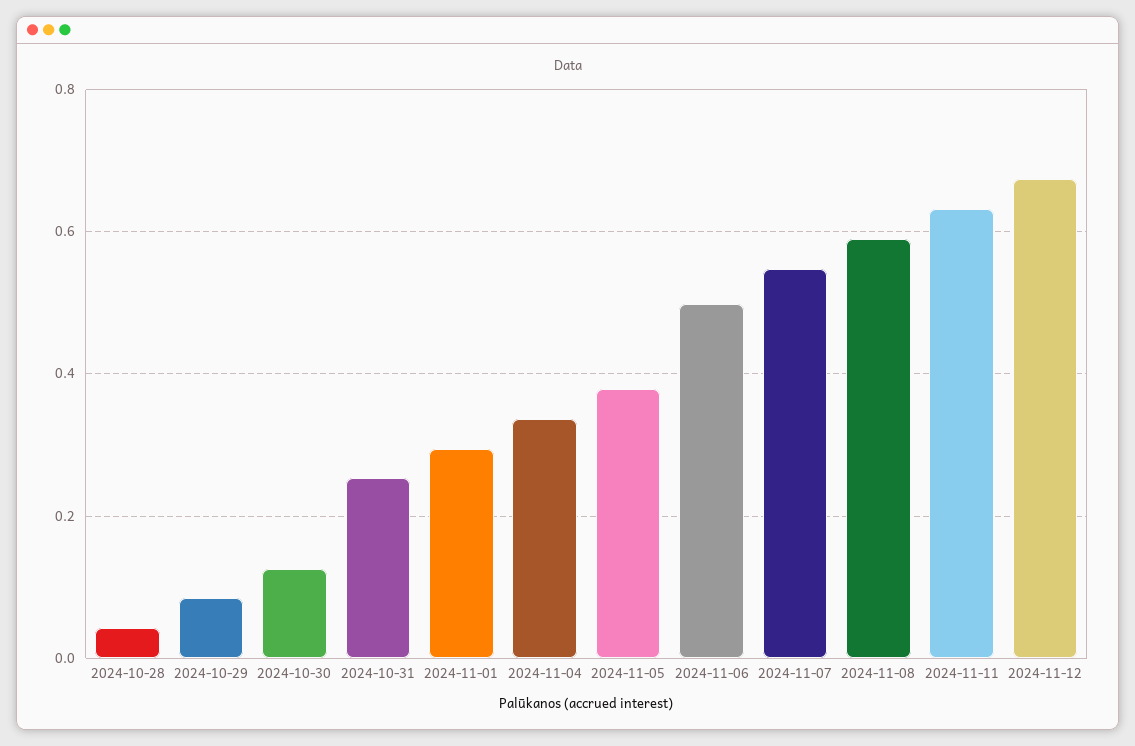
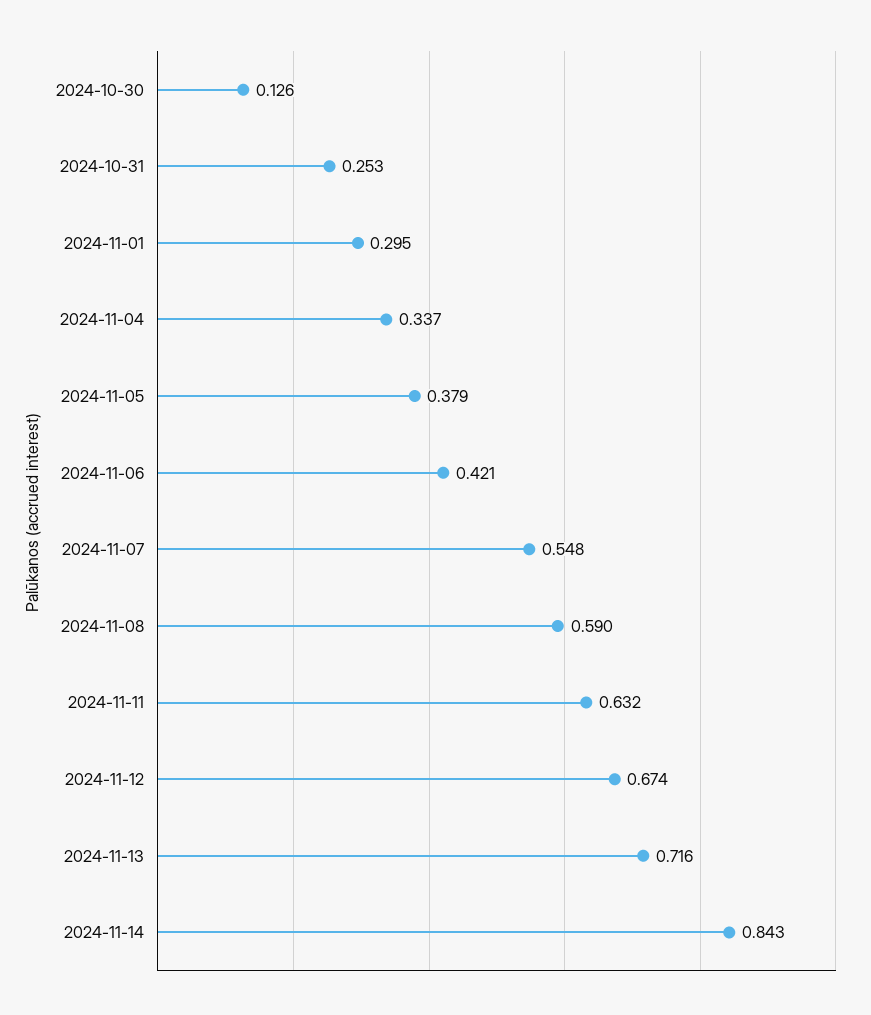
2024-10-28: 0.04 -> none
2024-10-29: 0.08 -> none
2024-11-06: 0.5 -> 0.421
2024-11-13: none -> 0.716
2024-11-14: none -> 0.843

